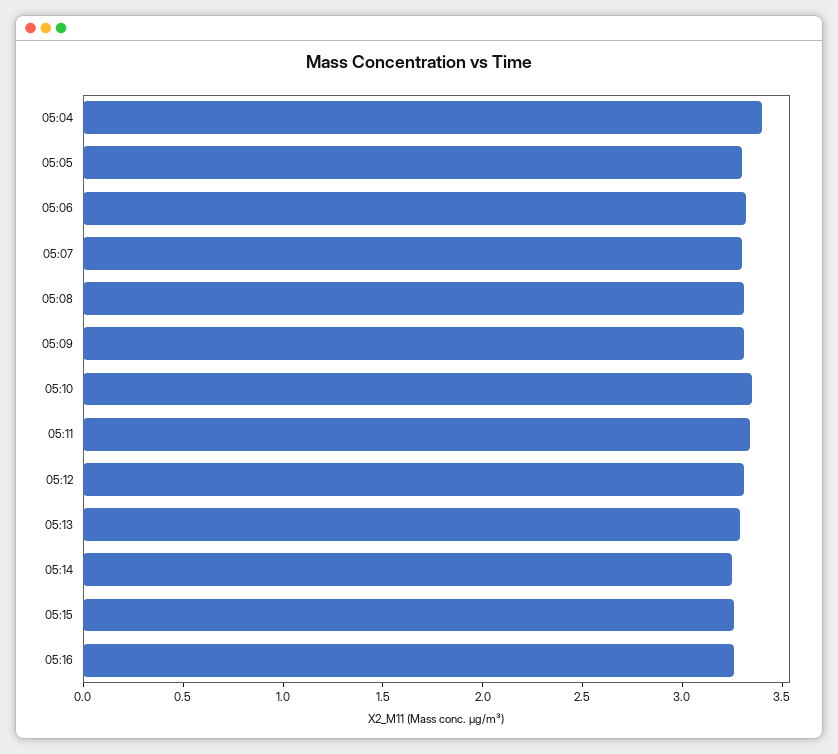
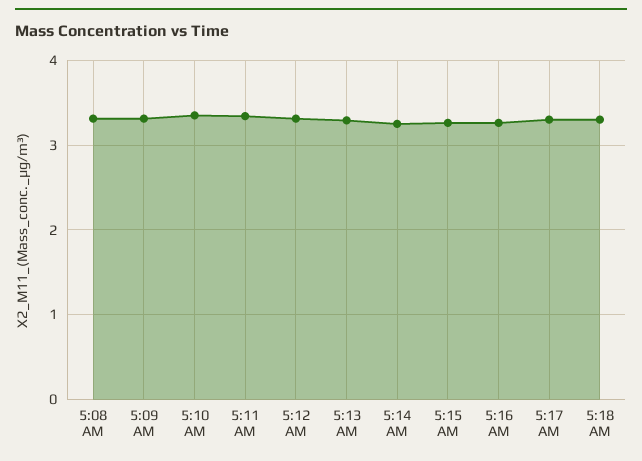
05:04: 3.4 -> none
05:05: 3.3 -> none
05:06: 3.3 -> none
05:07: 3.3 -> none
5:17 AM: none -> 3.3
5:18 AM: none -> 3.3

